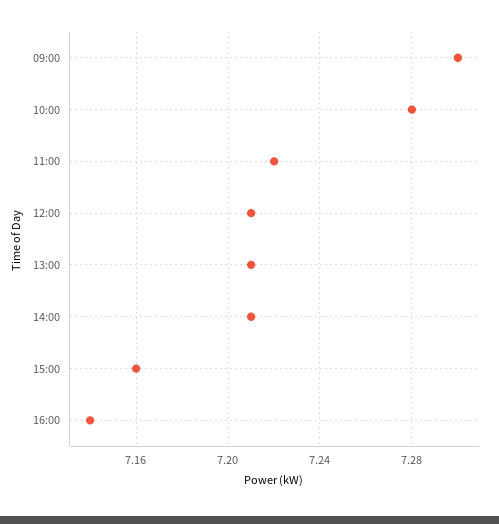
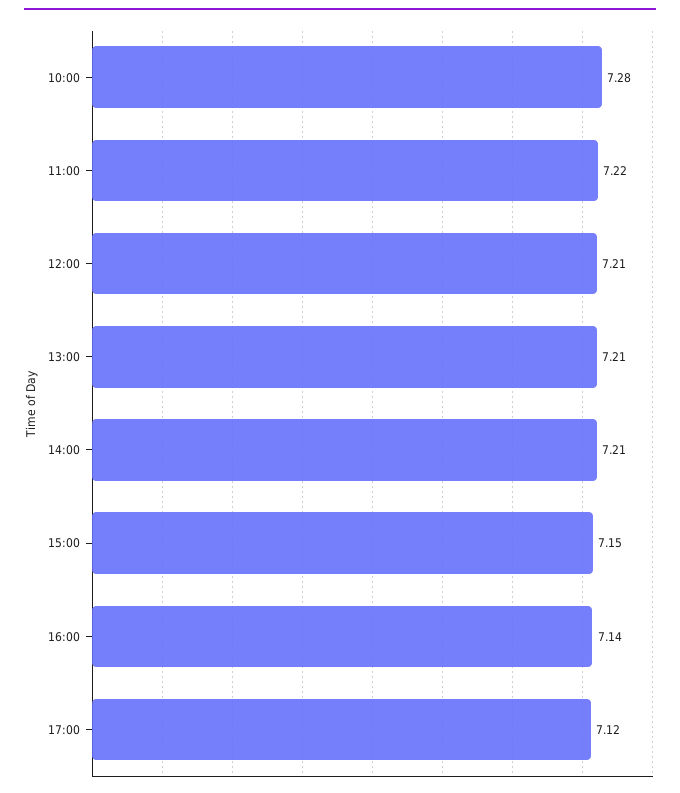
09:00: 7.3 -> none
15:00: 7.16 -> 7.15
17:00: none -> 7.12

